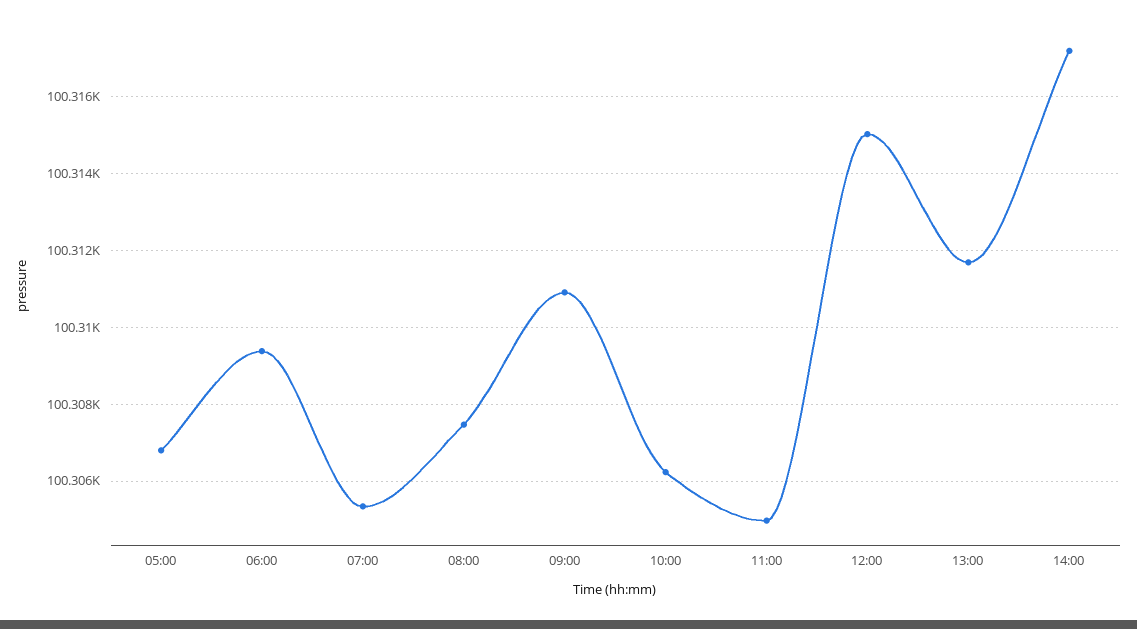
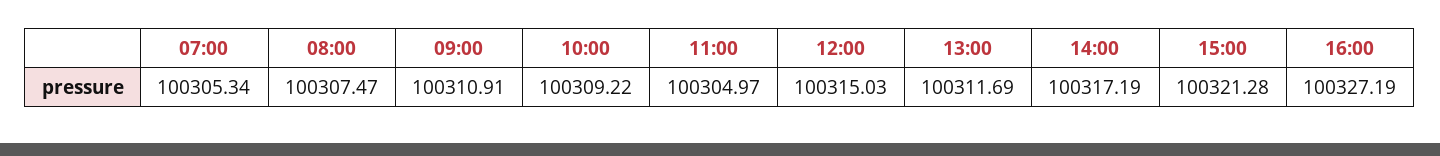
05:00: 100306.8 -> none
06:00: 100309.4 -> none
10:00: 100306.2 -> 100309.22
15:00: none -> 100321.28
16:00: none -> 100327.19

